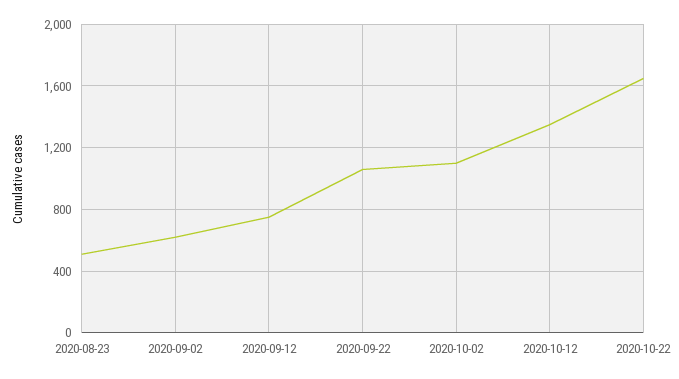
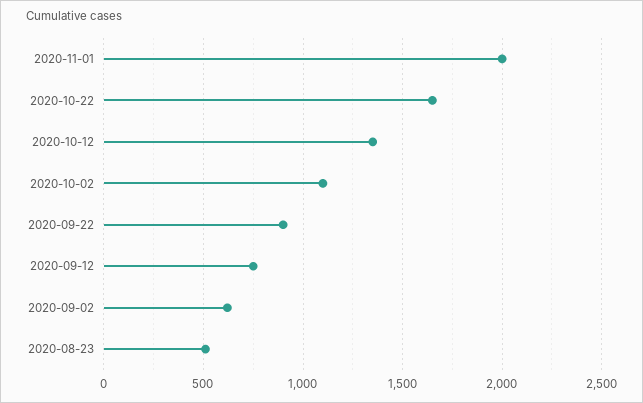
2020-09-22: 1050 -> 900
2020-11-01: none -> 2000

